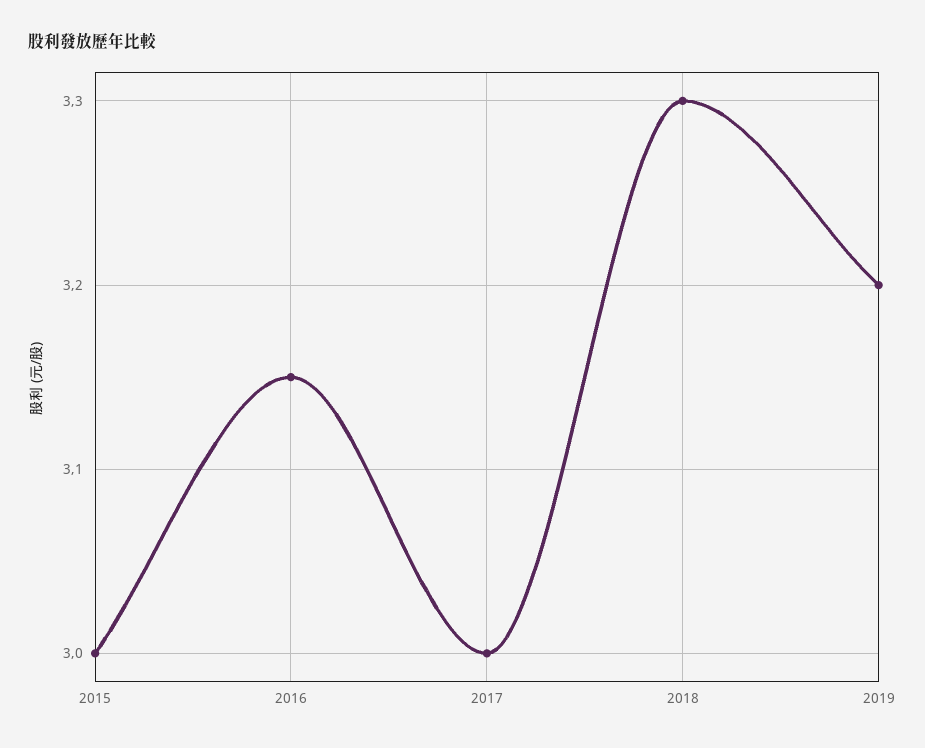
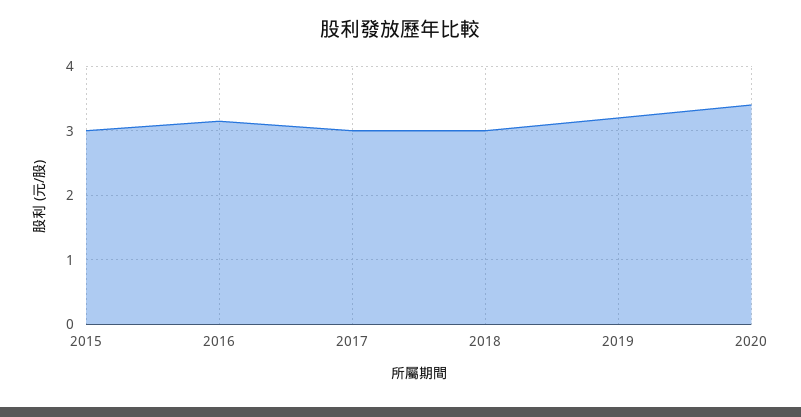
2018: 3.3 -> 3
2020: none -> 3.4

